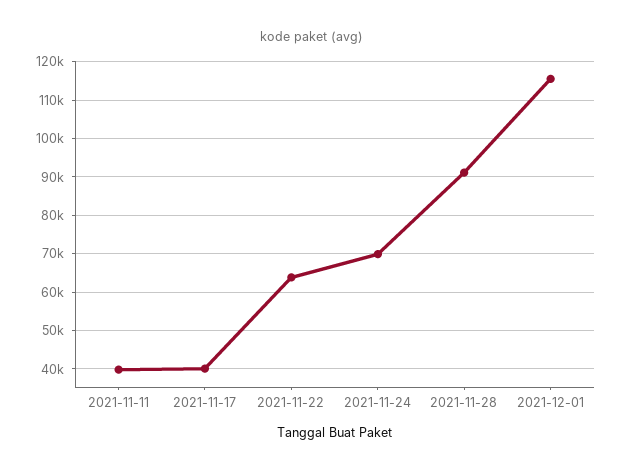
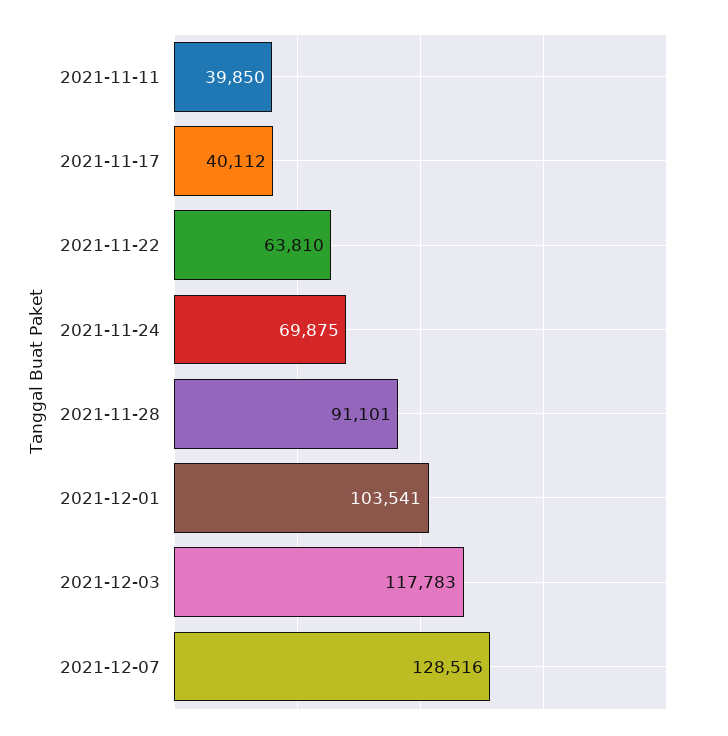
2021-12-01: 116000 -> 103541
2021-12-03: none -> 117783
2021-12-07: none -> 128516

